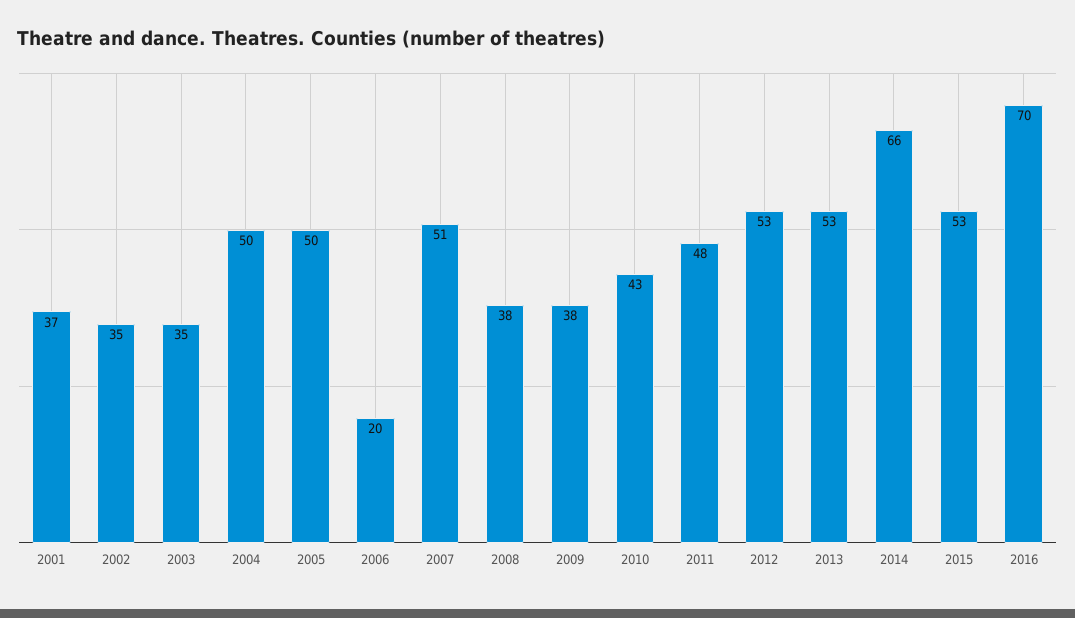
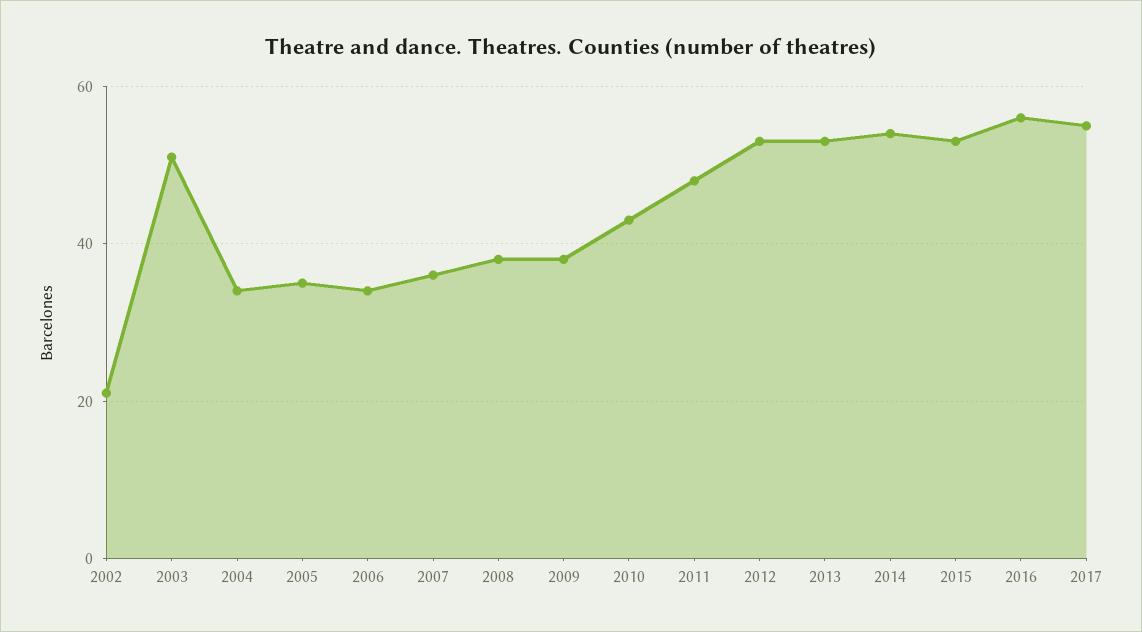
2001: 37 -> none
2002: 35 -> 20
2003: 35 -> 50
2004: 50 -> 35
2005: 50 -> 35
2006: 20 -> 35
2007: 51 -> 35
2014: 66 -> 55
2016: 70 -> 55
2017: none -> 55

